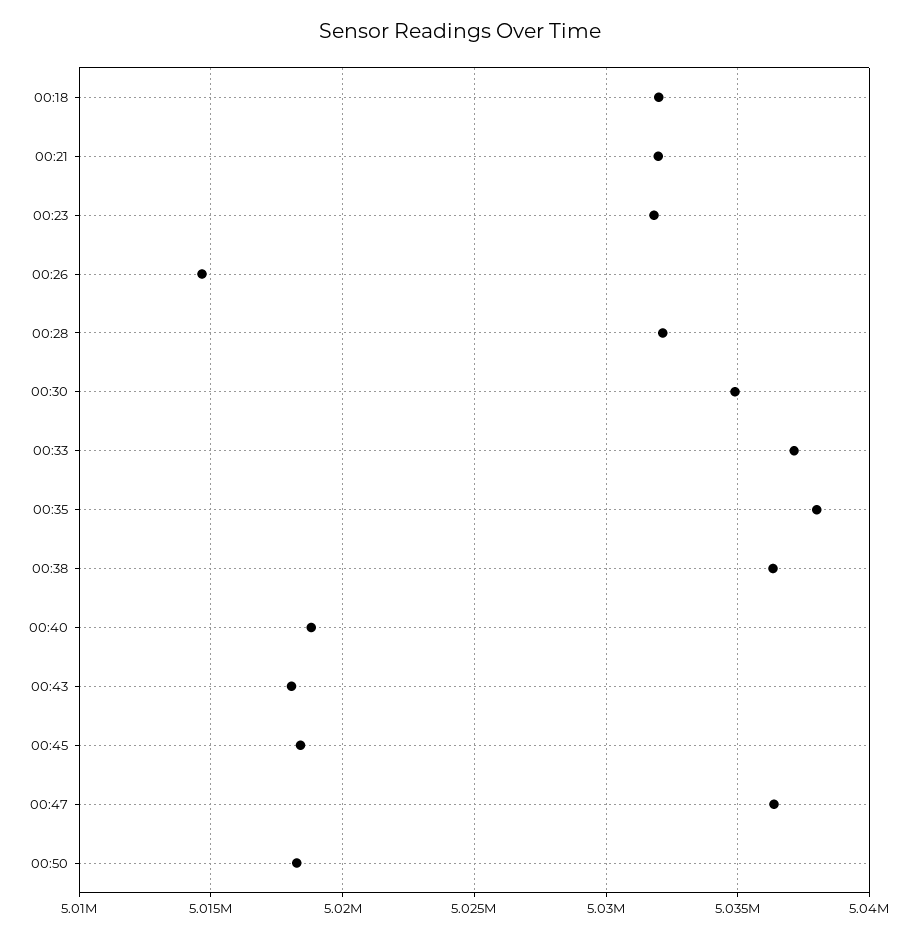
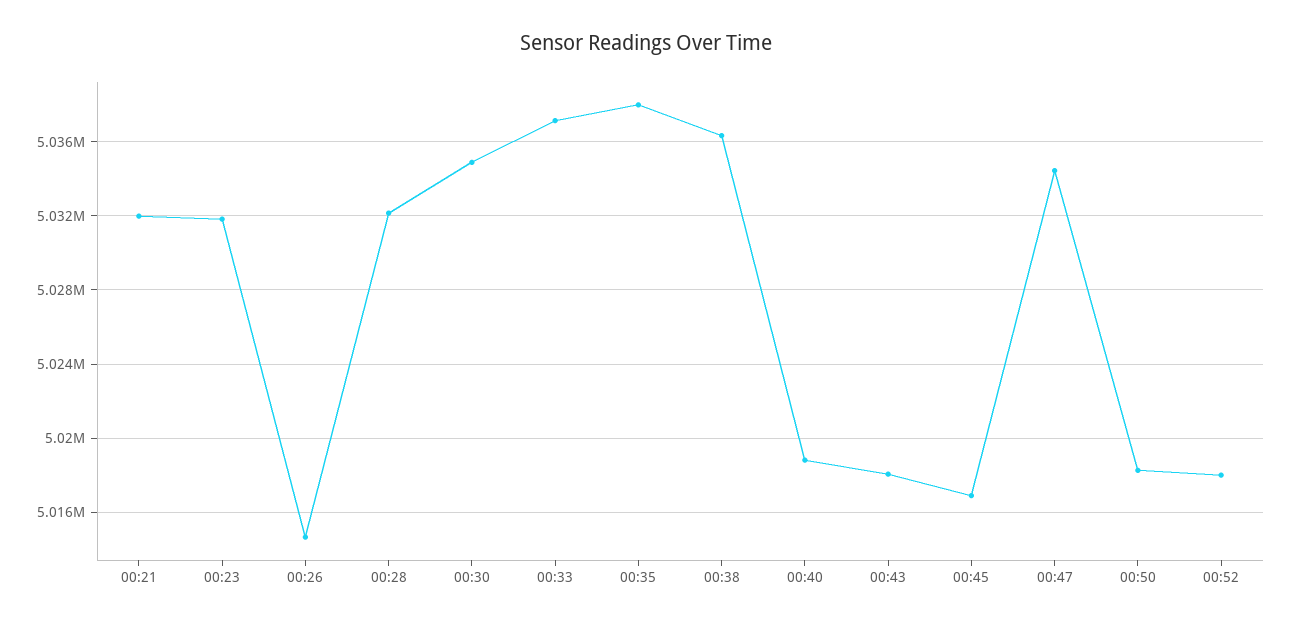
00:18: 5032000 -> none
00:45: 5018500 -> 5017000
00:47: 5036500 -> 5034500
00:52: none -> 5018000

